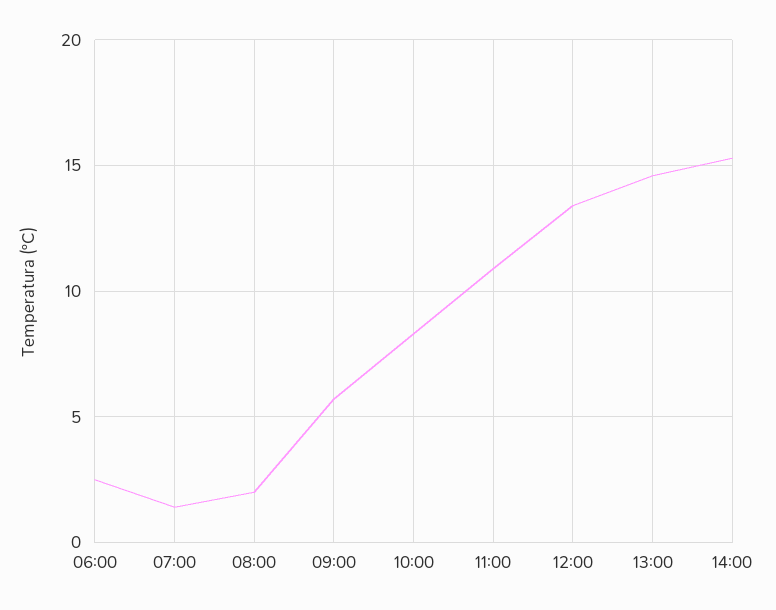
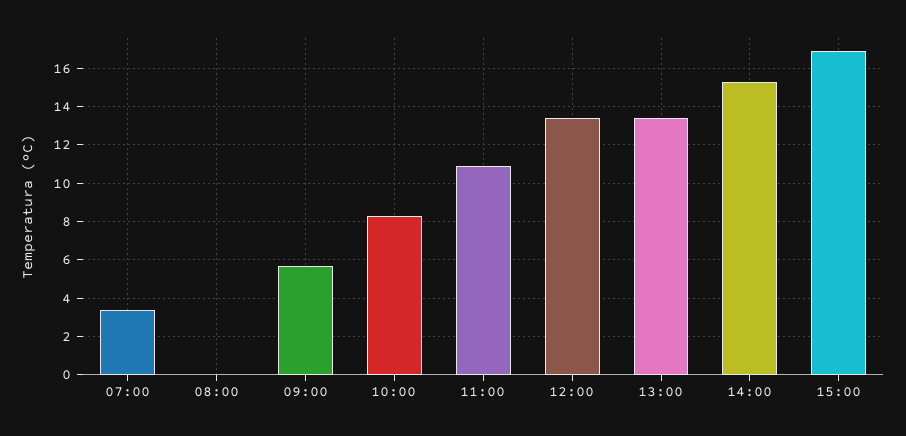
06:00: 2.5 -> none
07:00: 1.5 -> 3.5
08:00: 2 -> 0
13:00: 14.5 -> 13.5
15:00: none -> 17

